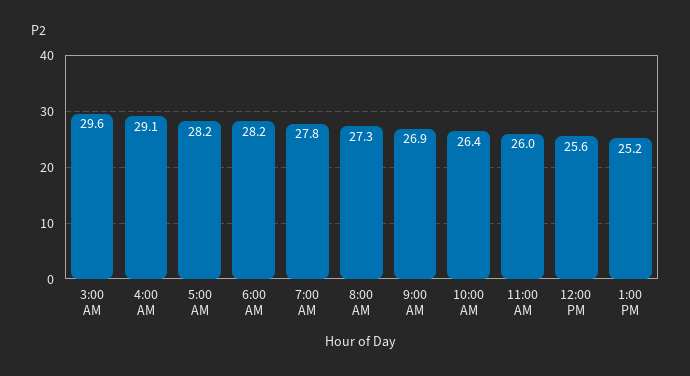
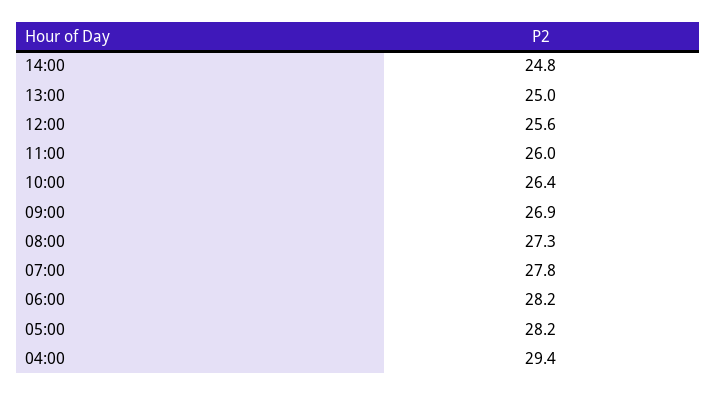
3:00 AM: 29.6 -> none
4:00 AM: 29.1 -> 29.4
1:00 PM: 25.2 -> 25
14:00: none -> 24.8

